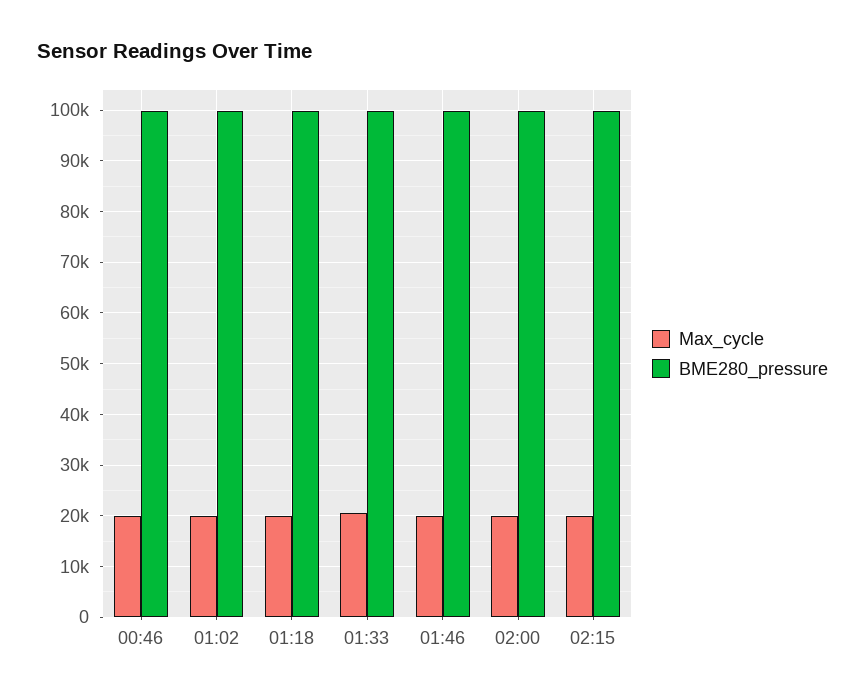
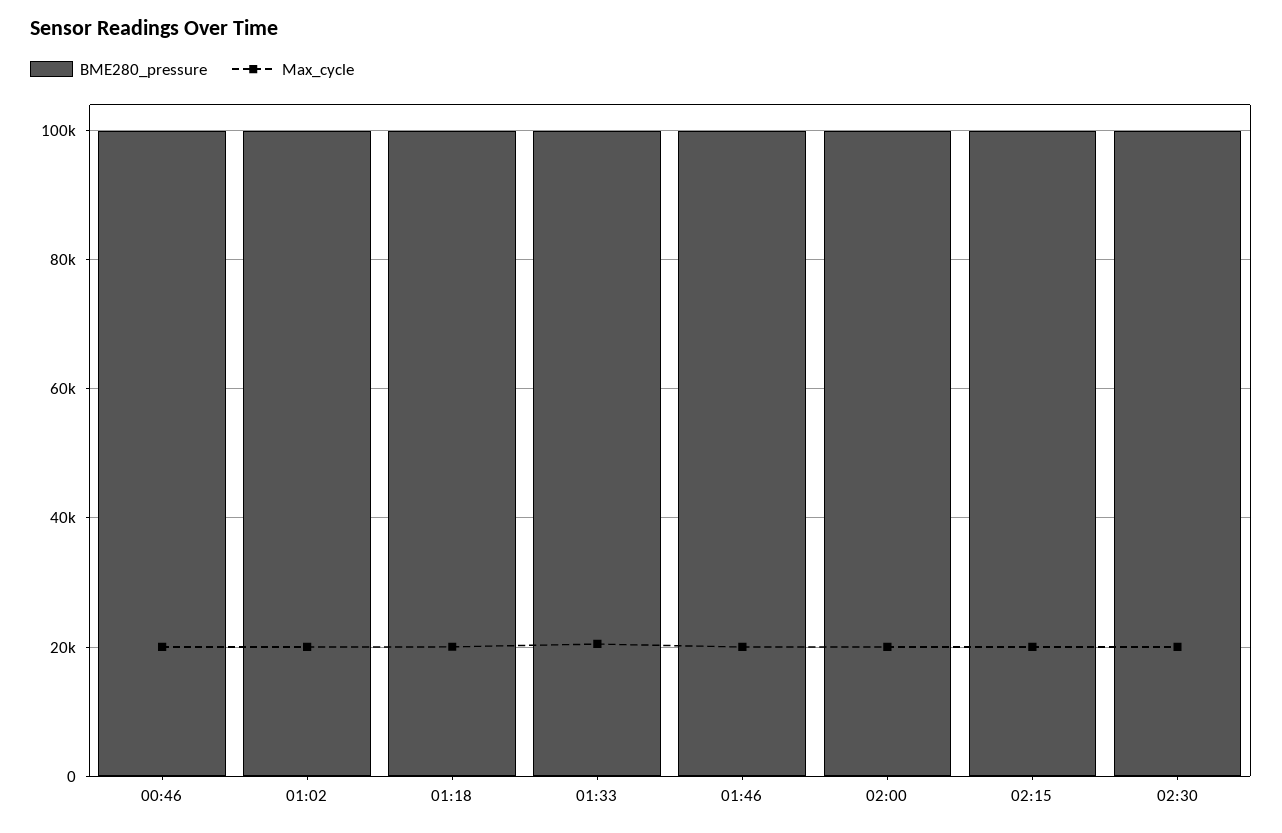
BME280_pressure, 02:30: none -> 100000
Max_cycle, 02:30: none -> 20000

